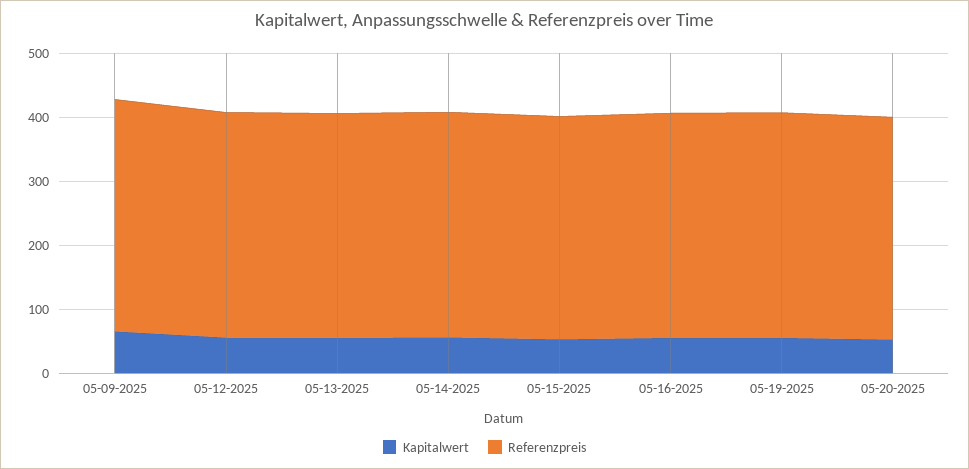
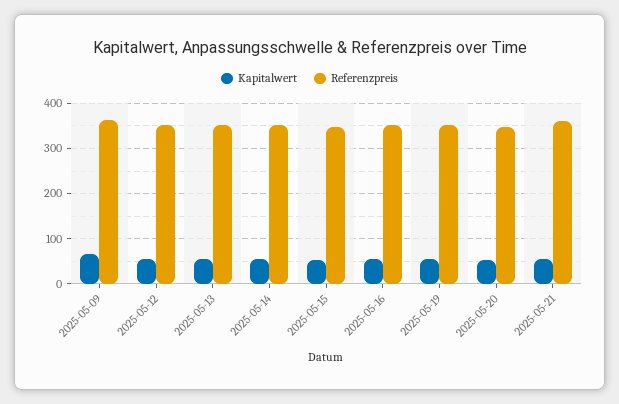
Kapitalwert, 2025-05-21: none -> 60
Referenzpreis, 2025-05-21: none -> 360

